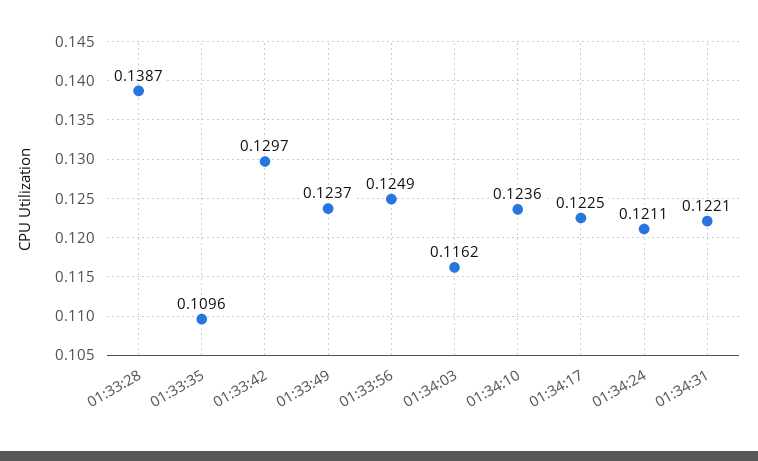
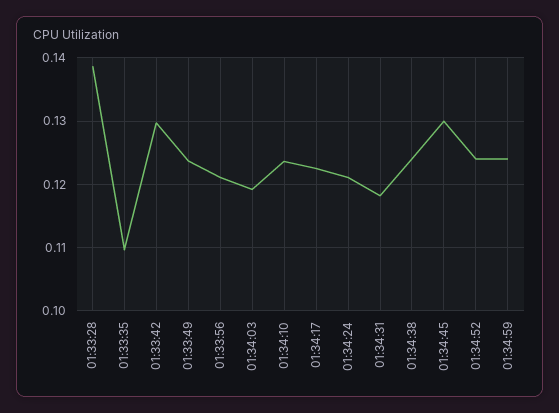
01:33:56: 0.1249 -> 0.121
01:34:03: 0.1162 -> 0.119
01:34:31: 0.1221 -> 0.118
01:34:38: none -> 0.124
01:34:45: none -> 0.13
01:34:52: none -> 0.124
01:34:59: none -> 0.124

